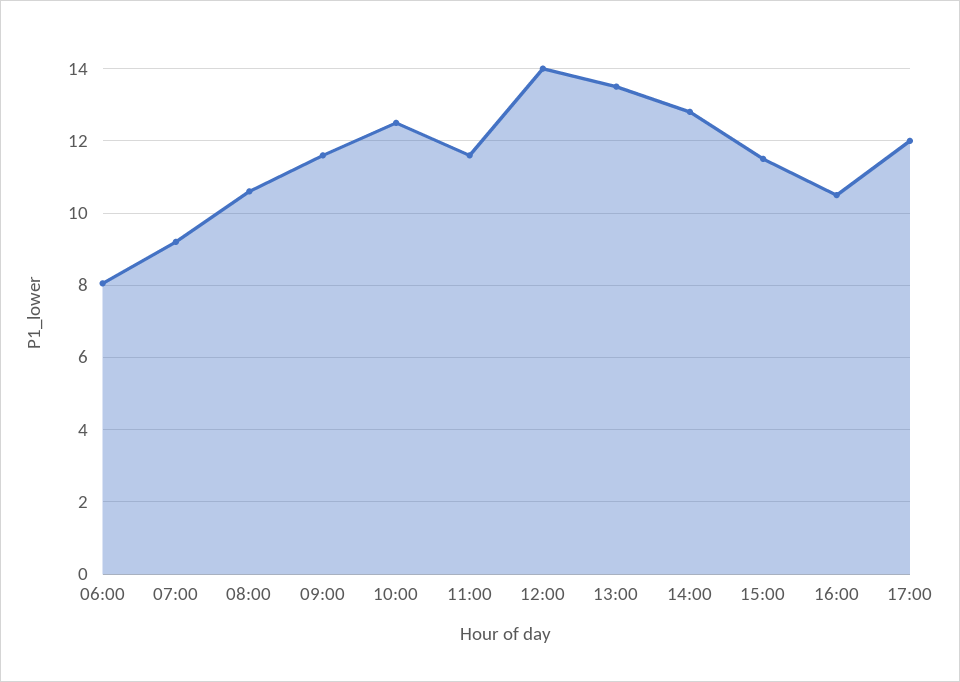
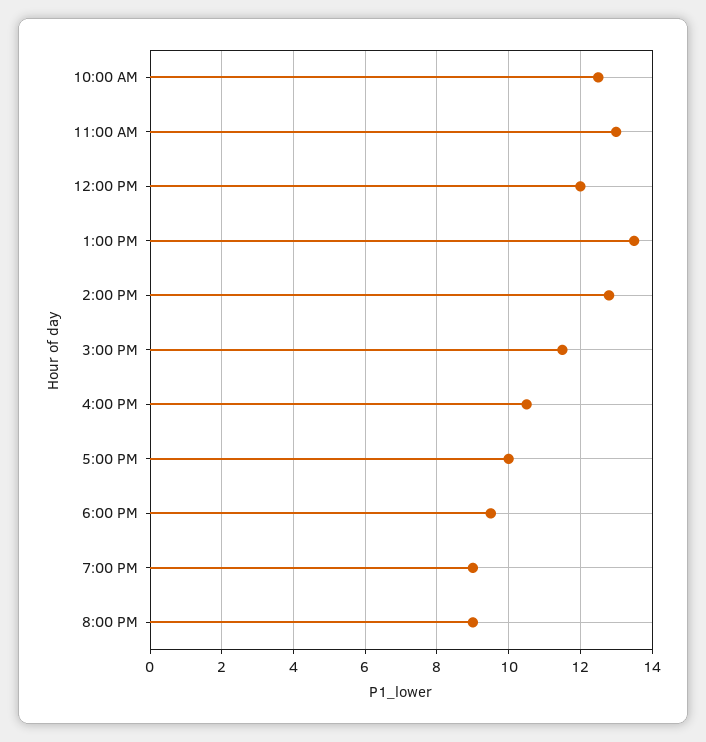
06:00: 8 -> none
07:00: 9.2 -> none
08:00: 10.6 -> none
09:00: 11.6 -> none
11:00: 11.6 -> 13
12:00: 14 -> 12
17:00: 12 -> 10
6:00 PM: none -> 9.5
7:00 PM: none -> 9
8:00 PM: none -> 9

